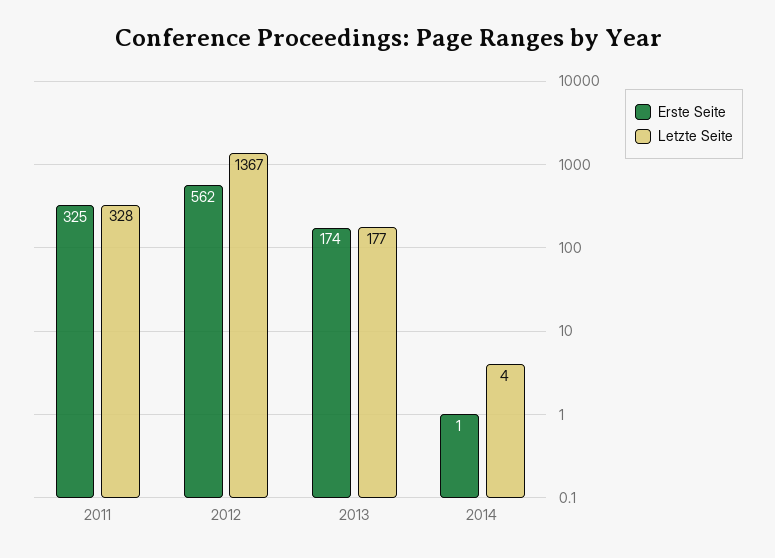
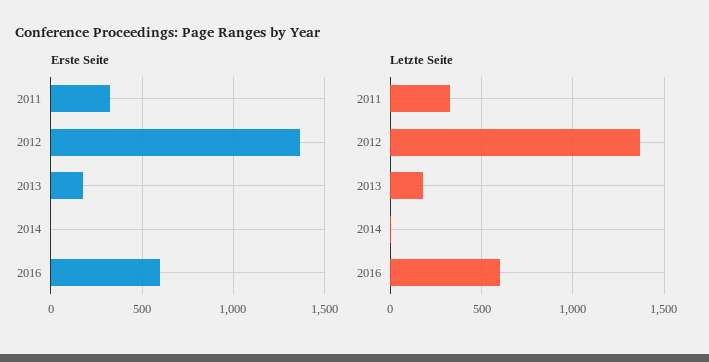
Erste Seite, 2012: 562 -> 1350
Erste Seite, 2016: none -> 600
Letzte Seite, 2016: none -> 600

